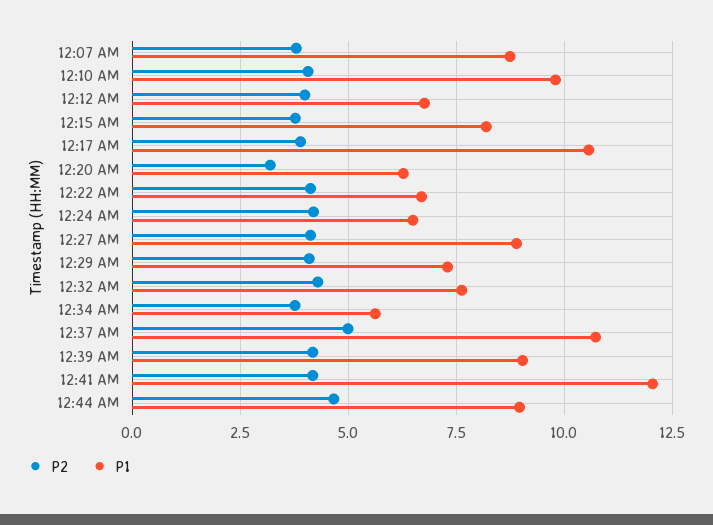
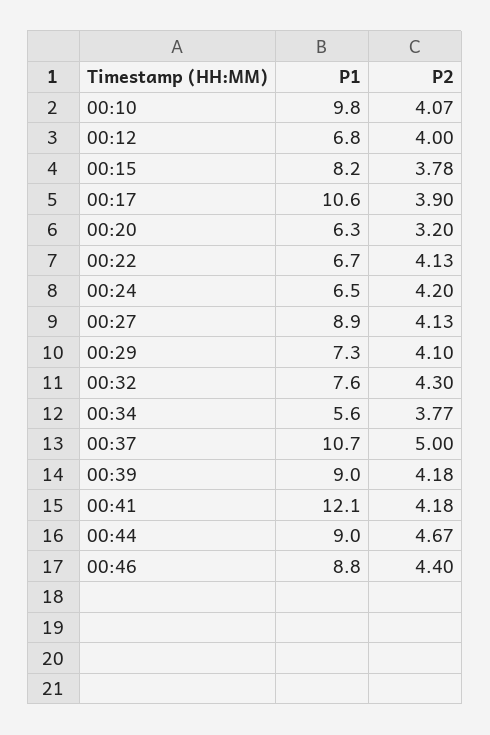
P2, 12:07 AM: 3.75 -> none
P1, 12:07 AM: 8.75 -> none
P1, 00:46: none -> 8.8
P2, 00:46: none -> 4.4

